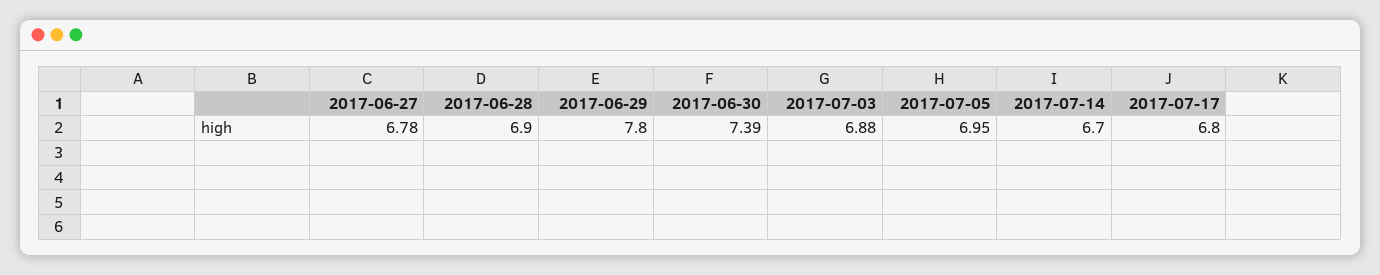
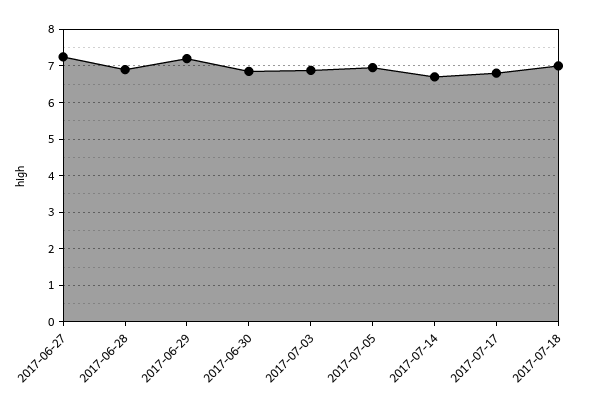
2017-06-27: 6.78 -> 7.2
2017-06-29: 7.8 -> 7.2
2017-06-30: 7.39 -> 6.8
2017-07-18: none -> 7

